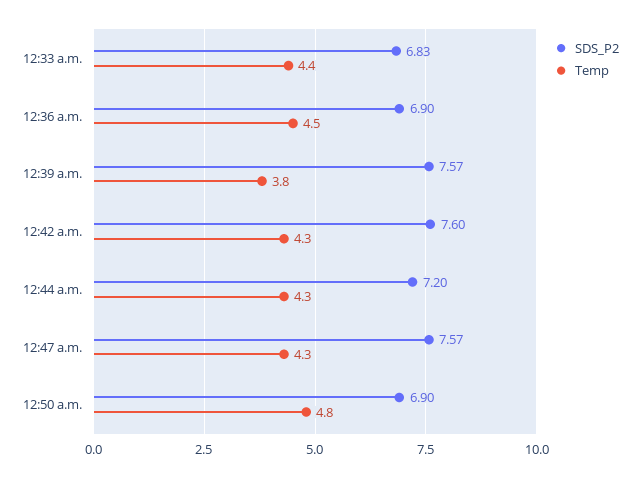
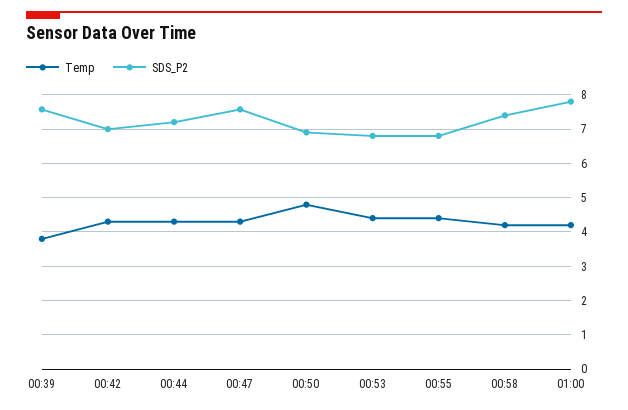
SDS_P2, 12:33 a.m.: 6.83 -> none
Temp, 12:33 a.m.: 4.4 -> none
SDS_P2, 12:36 a.m.: 6.9 -> none
Temp, 12:36 a.m.: 4.5 -> none
SDS_P2, 12:42 a.m.: 7.6 -> 7
Temp, 00:53: none -> 4.4
SDS_P2, 00:53: none -> 6.8
Temp, 00:55: none -> 4.4
SDS_P2, 00:55: none -> 6.8
Temp, 00:58: none -> 4.2
SDS_P2, 00:58: none -> 7.4
Temp, 01:00: none -> 4.2
SDS_P2, 01:00: none -> 7.8

